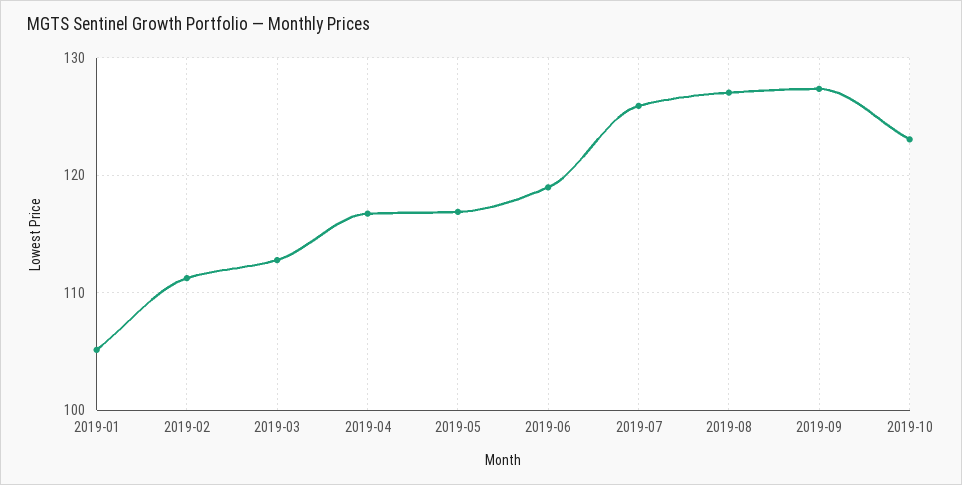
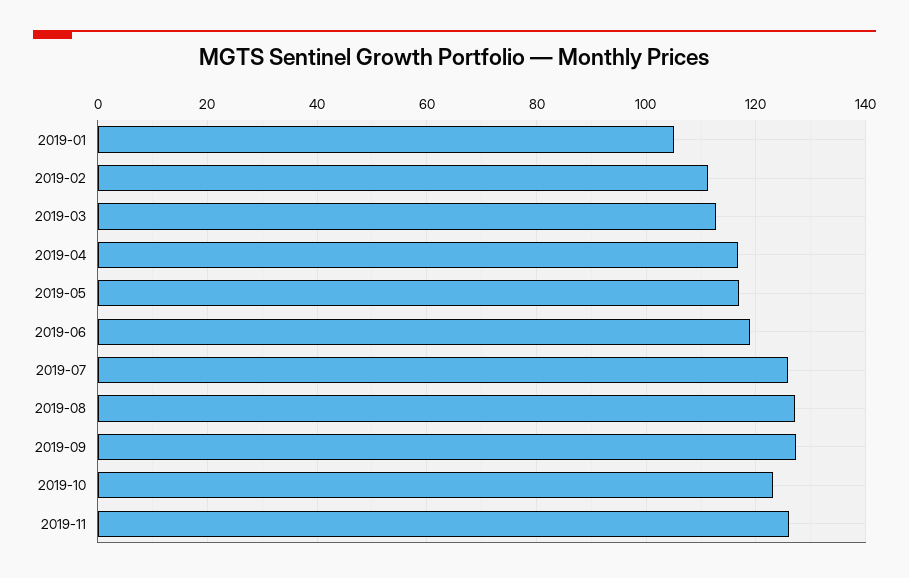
2019-11: none -> 126

